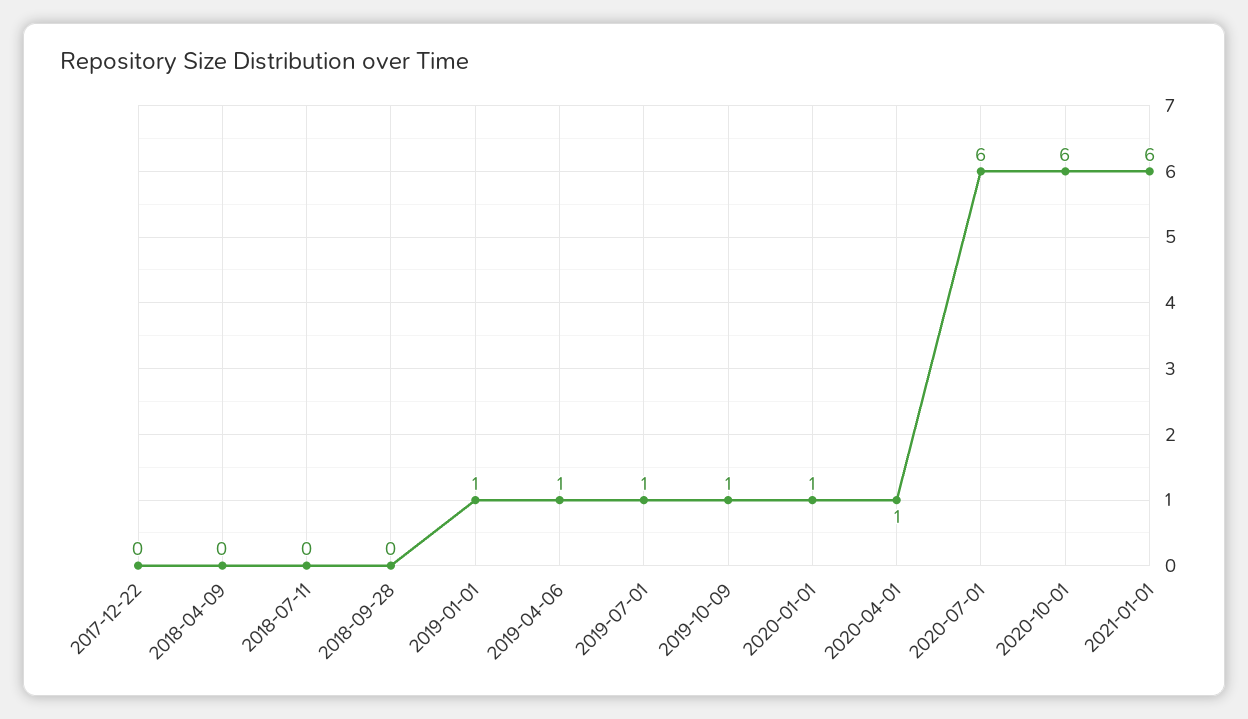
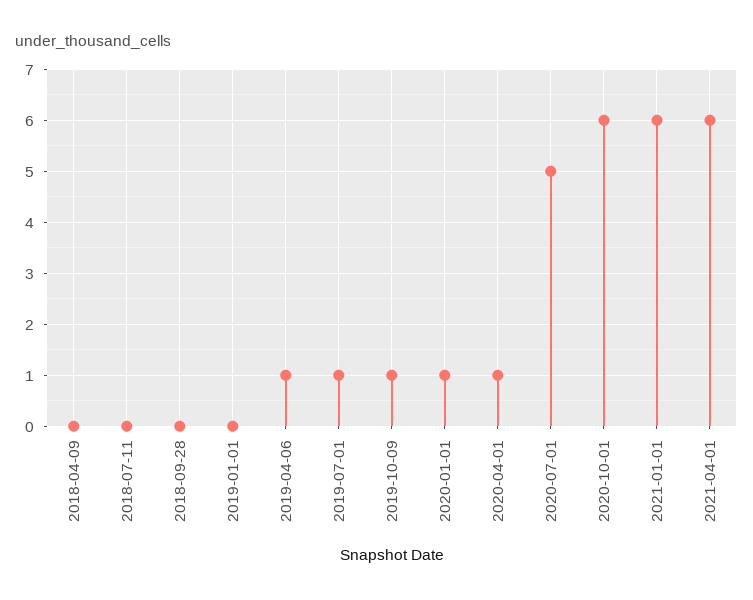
2017-12-22: 0 -> none
2019-01-01: 1 -> 0
2020-07-01: 6 -> 5
2021-04-01: none -> 6

